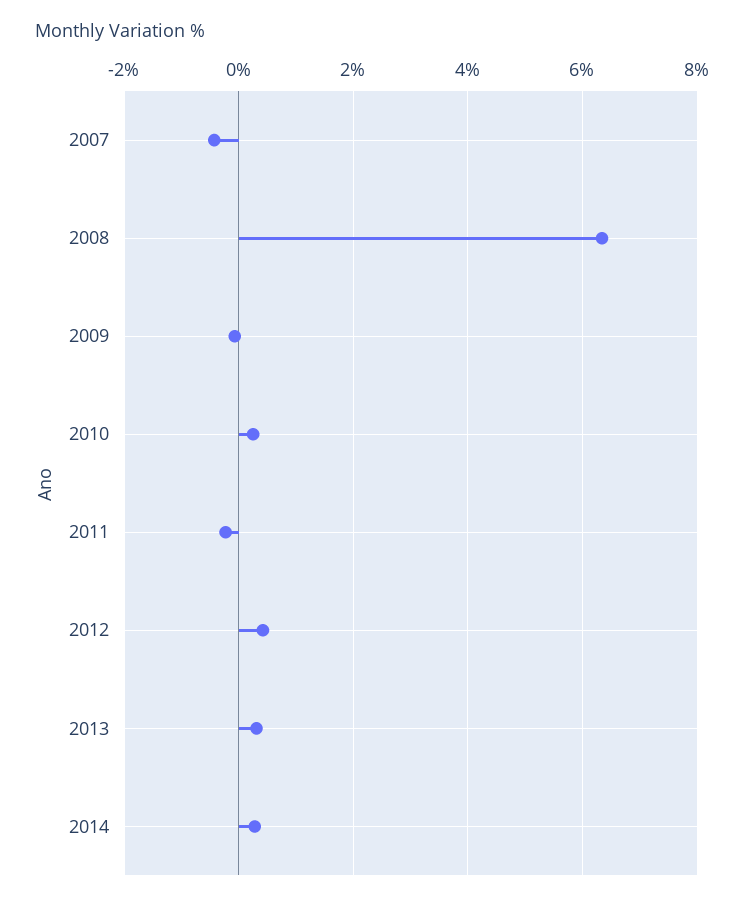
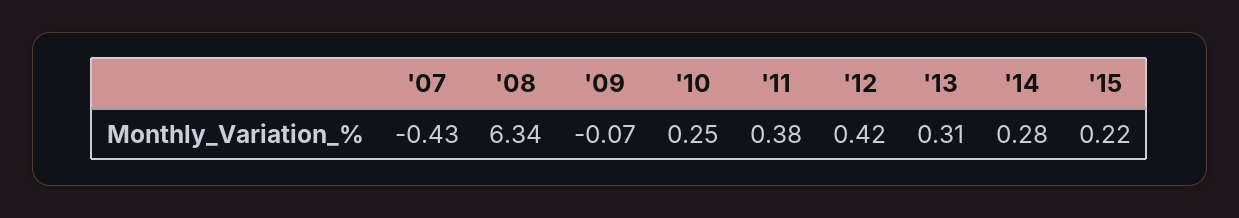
2011: -0.2 -> 0.38
'15: none -> 0.22

